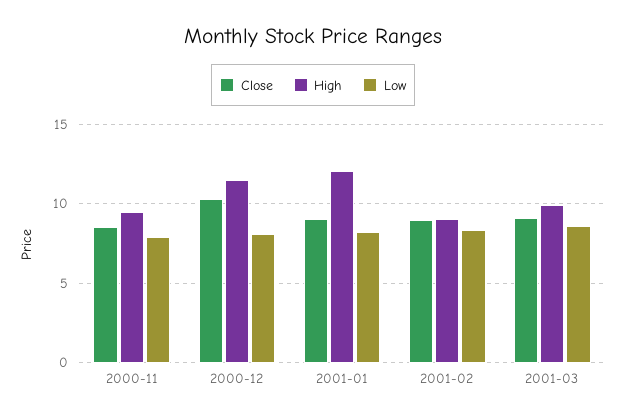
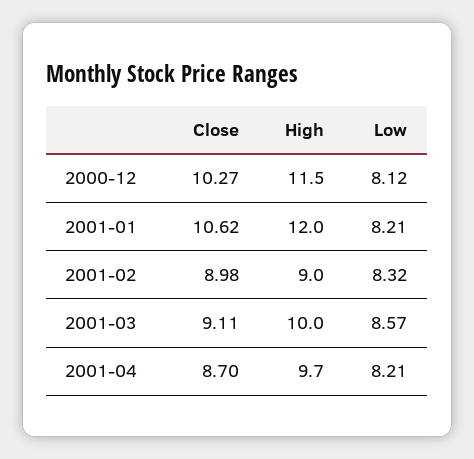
Close, 2000-11: 8.5 -> none
High, 2000-11: 9.5 -> none
Low, 2000-11: 8 -> none
Close, 2001-01: 9 -> 10.62
Close, 2001-04: none -> 8.7
High, 2001-04: none -> 9.7
Low, 2001-04: none -> 8.21

